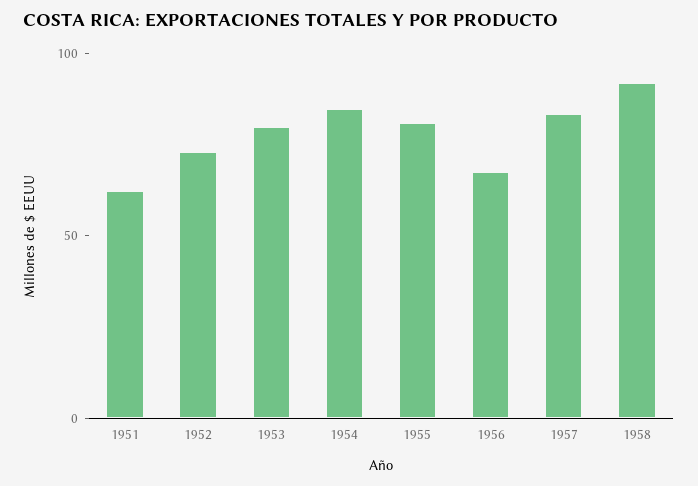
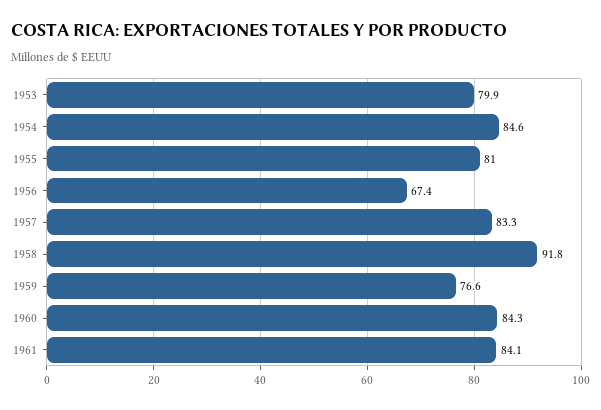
1951: 60 -> none
1952: 70 -> none
1959: none -> 76.6
1960: none -> 84.3
1961: none -> 84.1

